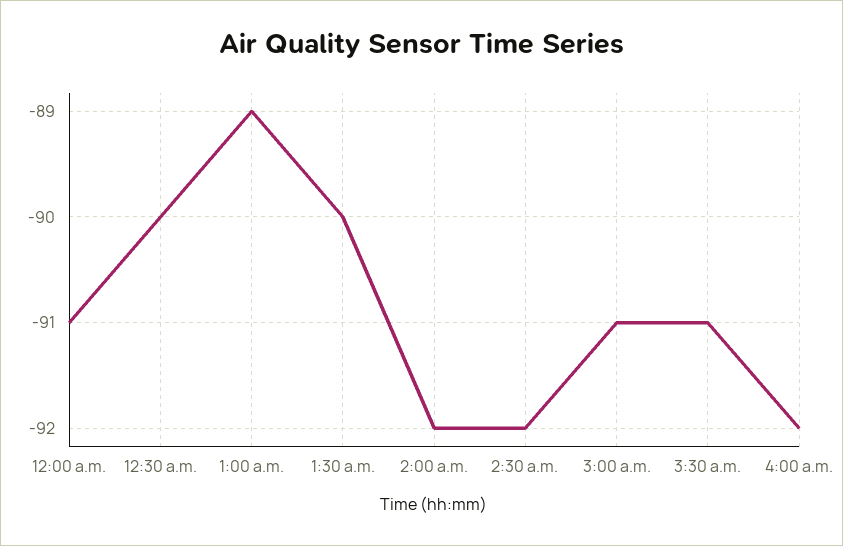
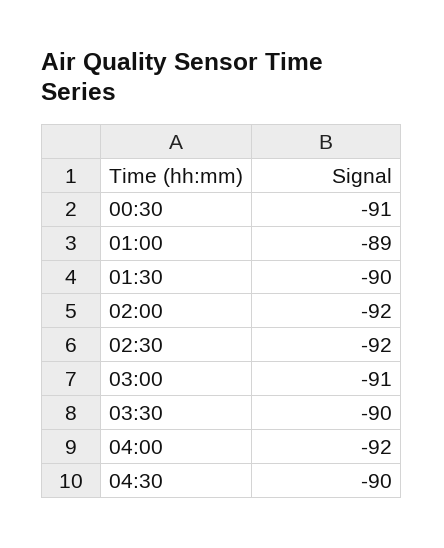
12:00 a.m.: -91 -> none
12:30 a.m.: -90 -> -91
3:30 a.m.: -91 -> -90
04:30: none -> -90

